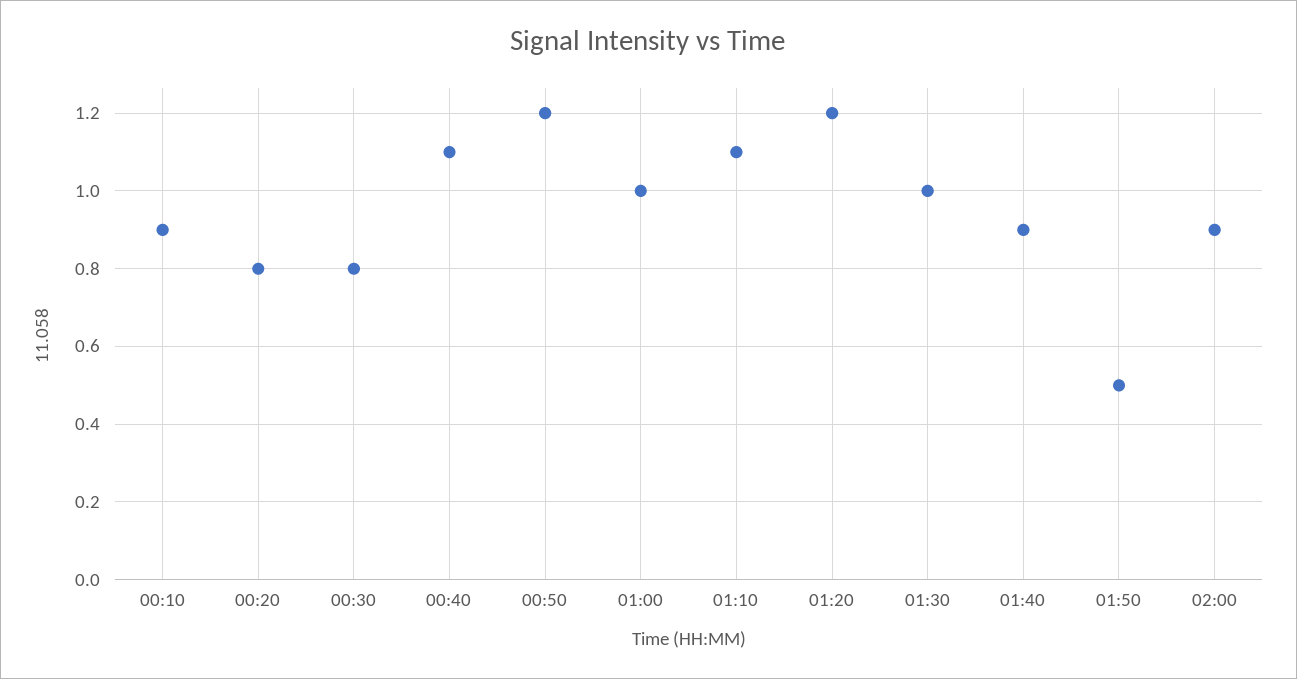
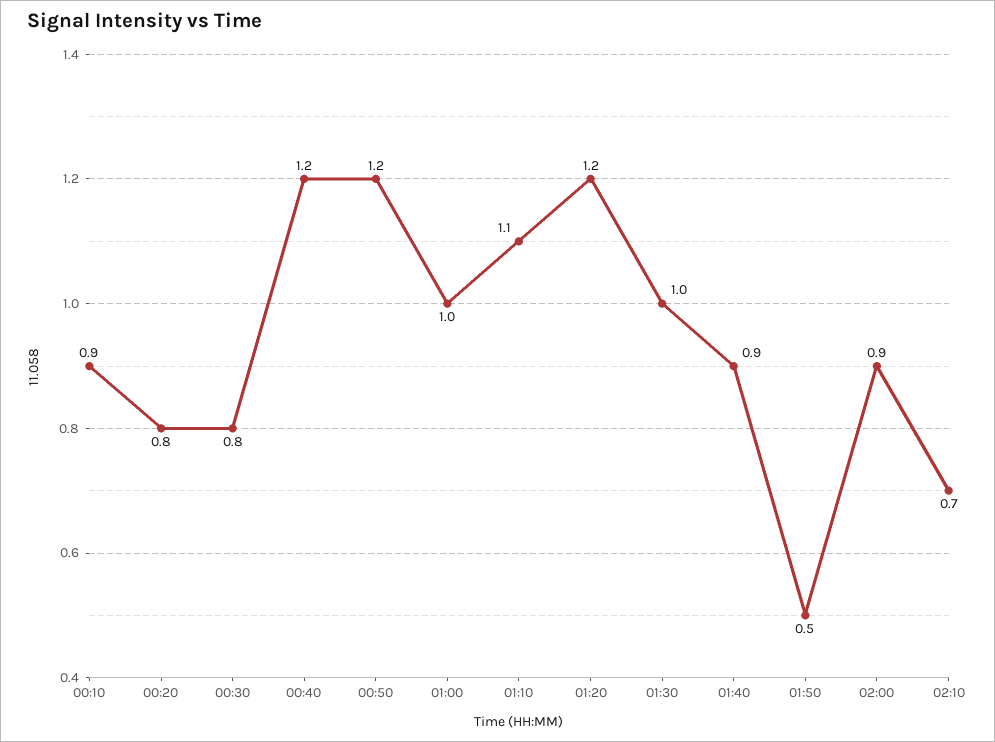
00:40: 1.1 -> 1.2
02:10: none -> 0.7

